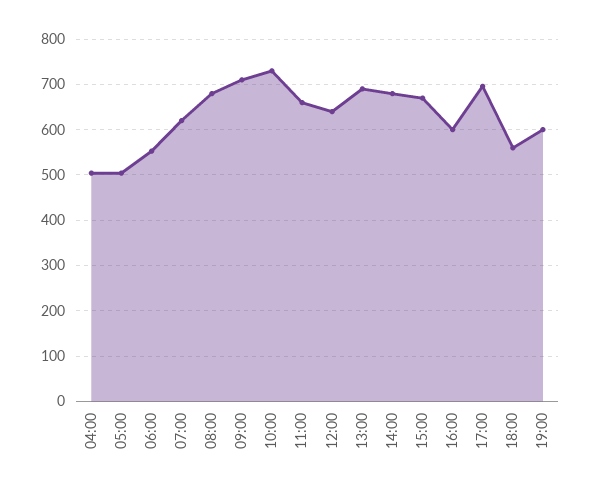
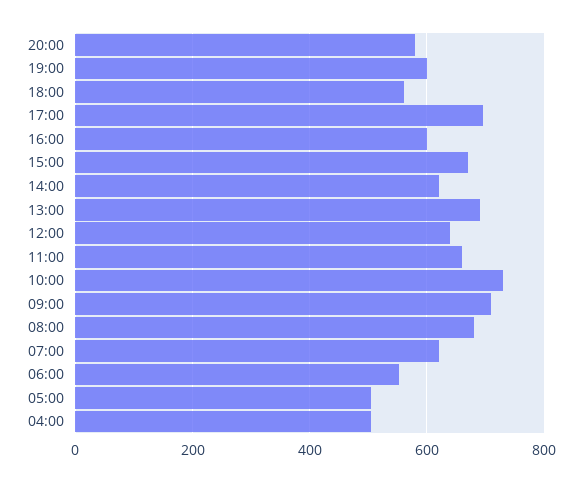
14:00: 680 -> 620
20:00: none -> 580

